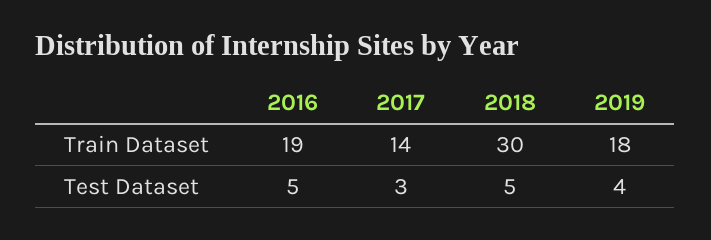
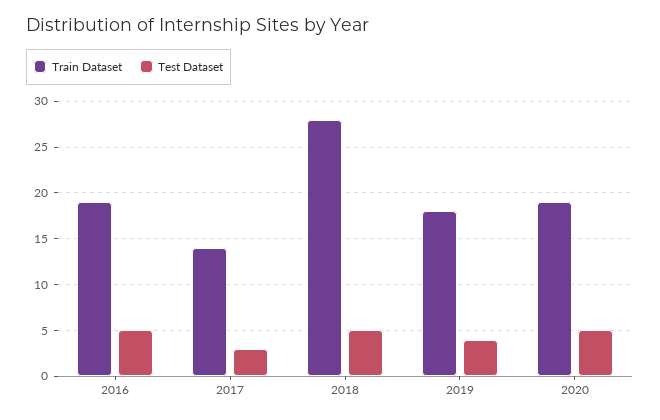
Train Dataset, 2018: 30 -> 28
Train Dataset, 2020: none -> 19
Test Dataset, 2020: none -> 5

